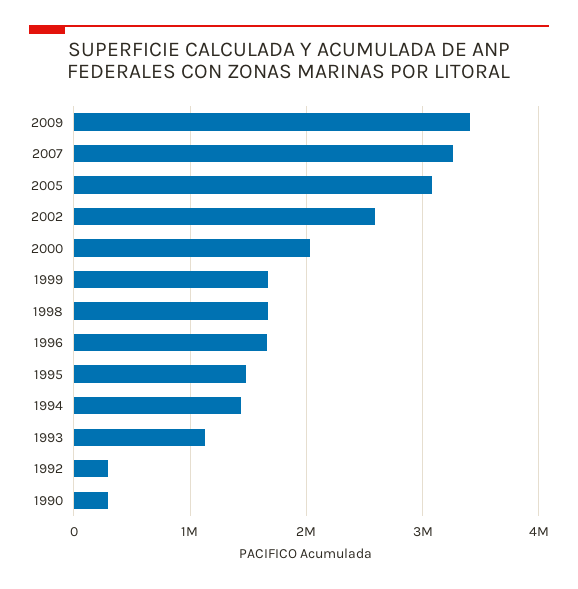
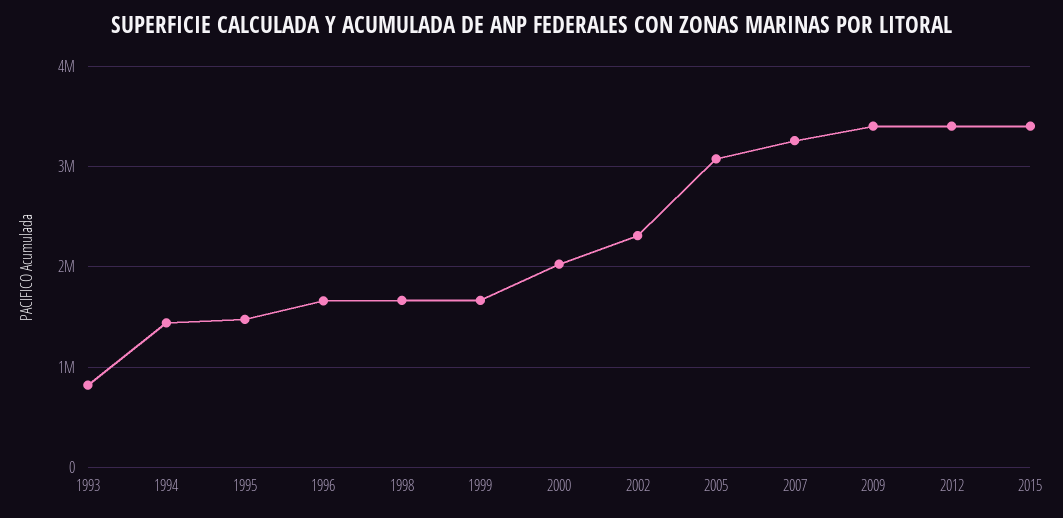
2002: 2600000 -> 2300000
1993: 1100000 -> 800000
1992: 300000 -> none
1990: 300000 -> none
2012: none -> 3400000
2015: none -> 3400000

